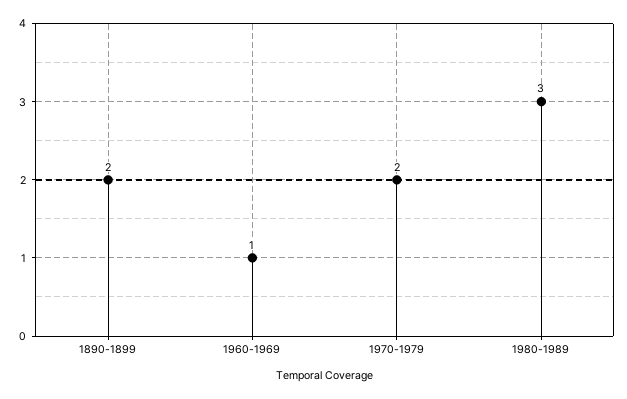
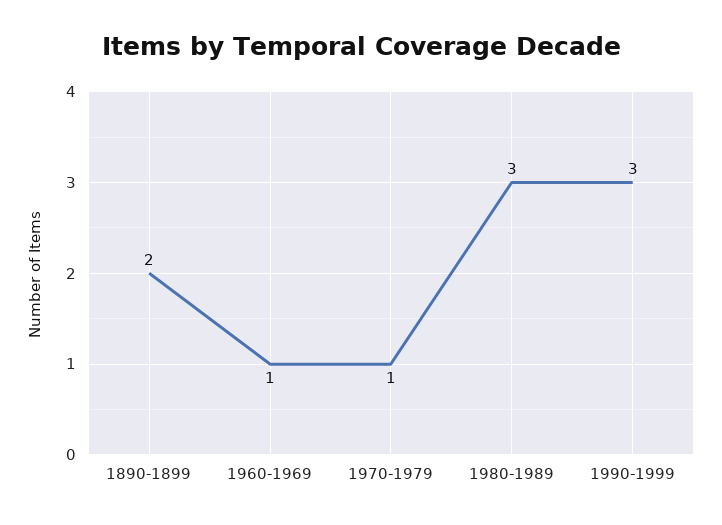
1970-1979: 2 -> 1
1990-1999: none -> 3

